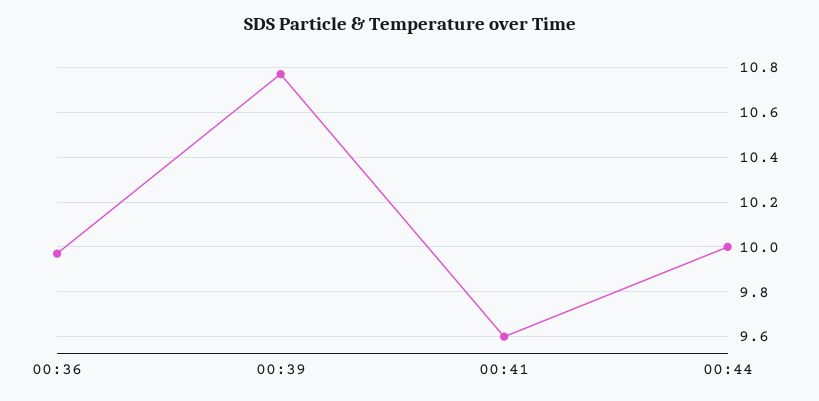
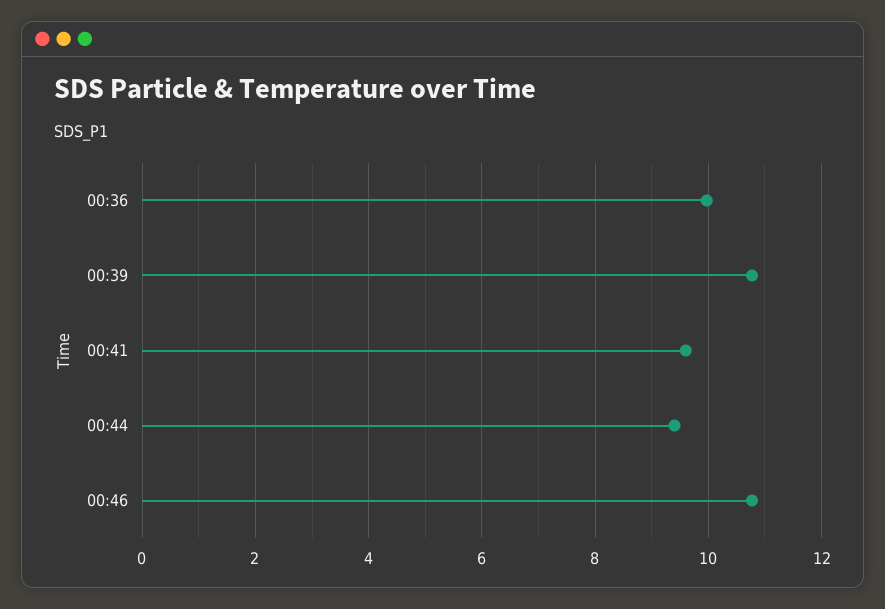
00:44: 10 -> 9.4
00:46: none -> 10.8

